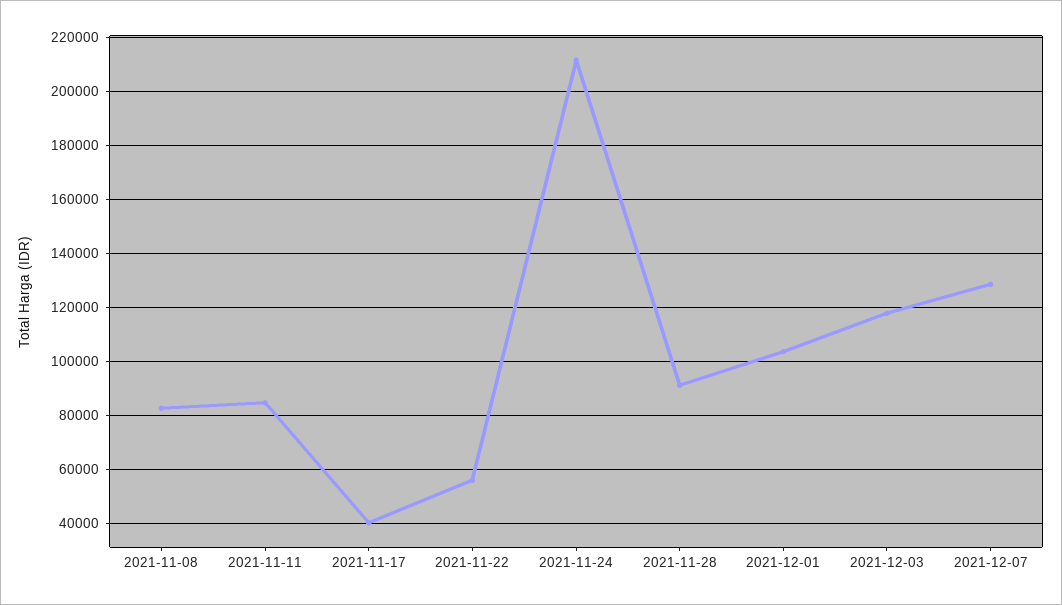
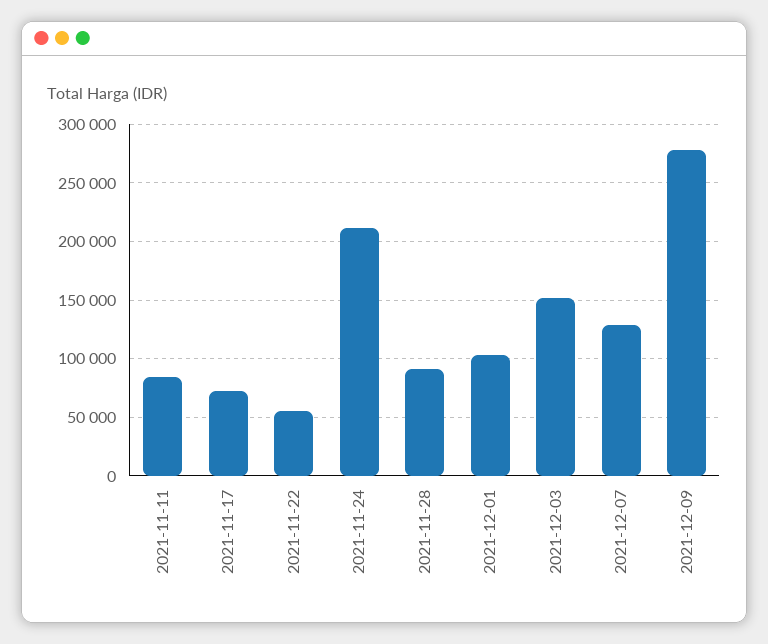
2021-11-08: 82500 -> none
2021-11-17: 40000 -> 70000
2021-12-03: 117500 -> 150000
2021-12-09: none -> 280000

